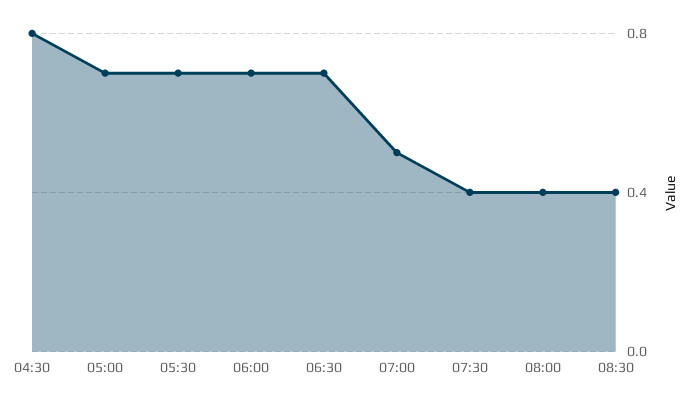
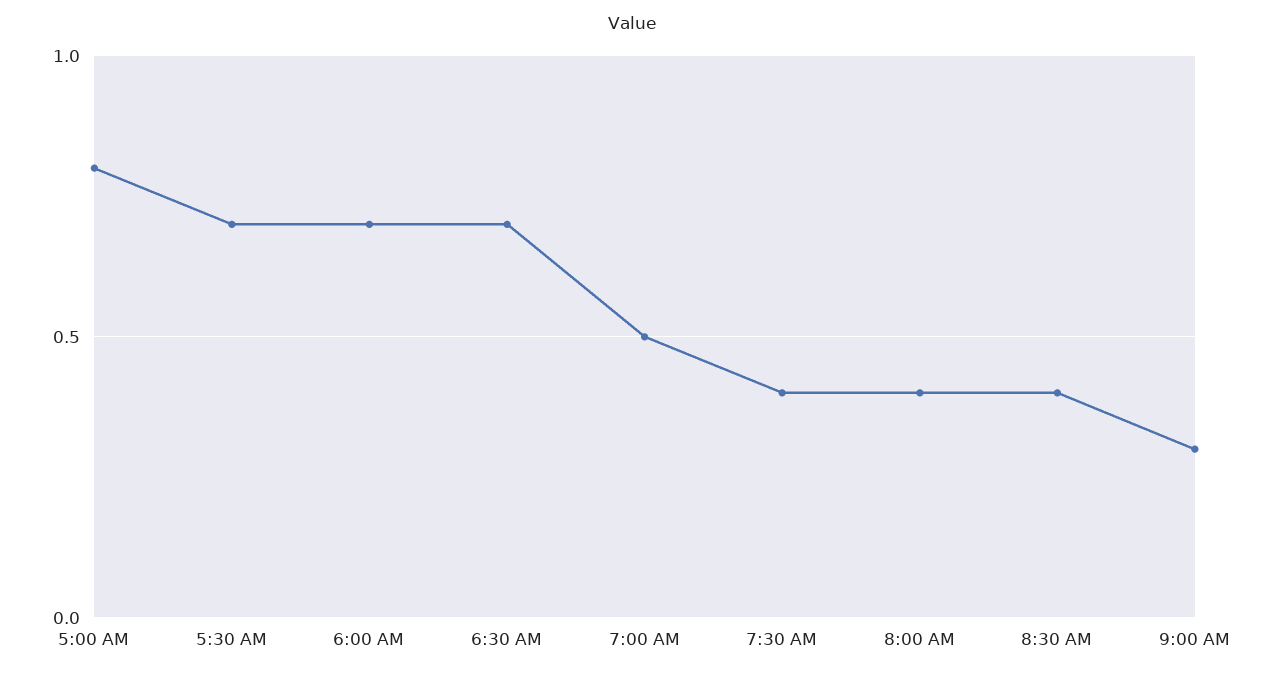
04:30: 0.8 -> none
05:00: 0.7 -> 0.8
9:00 AM: none -> 0.3

